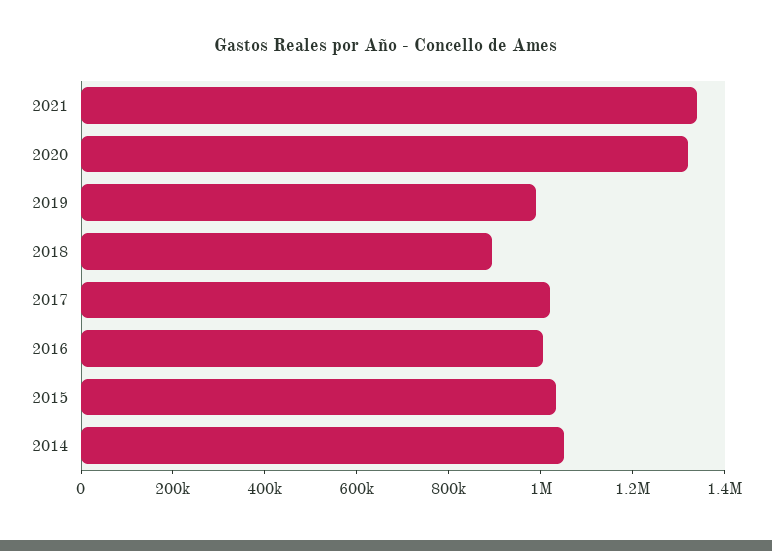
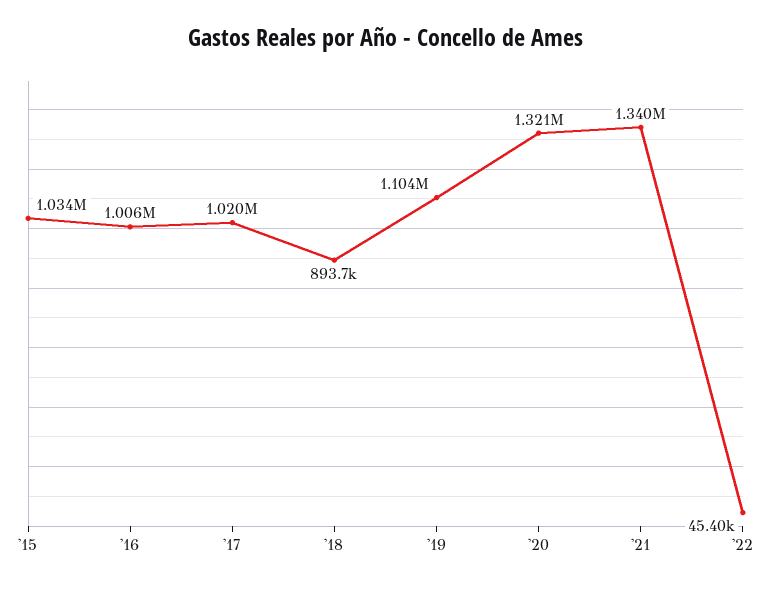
2019: 1000000 -> 1104000
2014: 1050000 -> none
'22: none -> 45400

